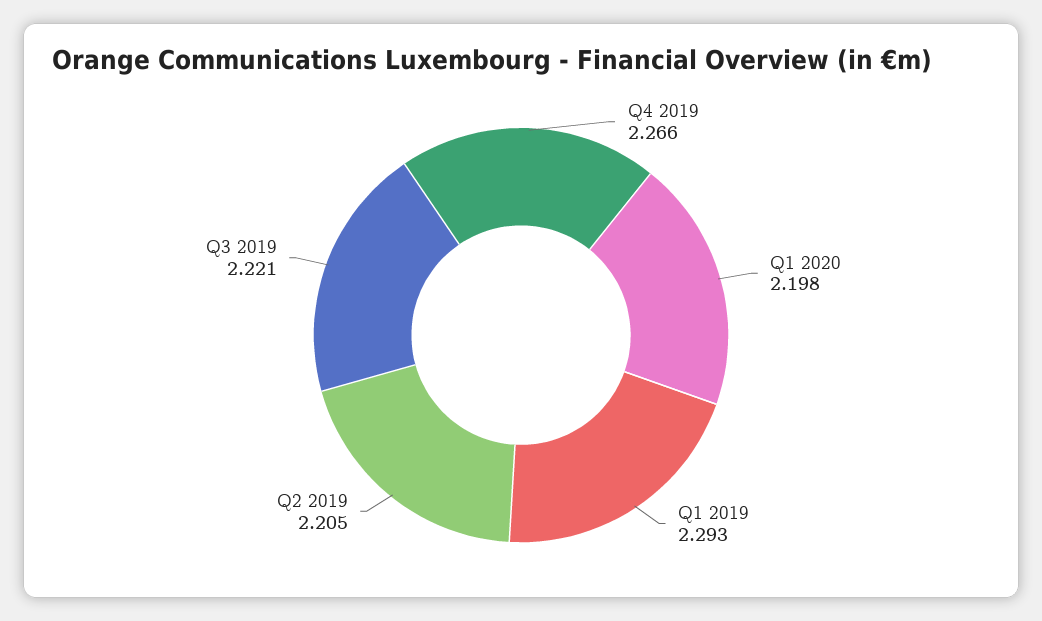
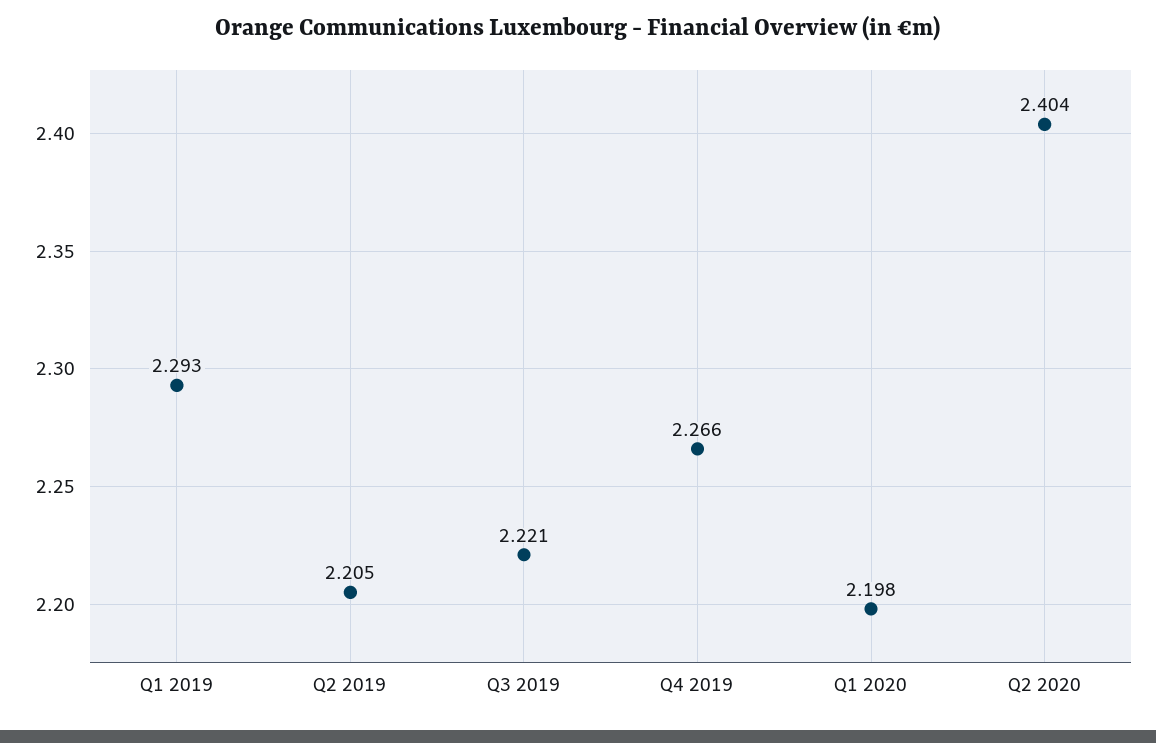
Q2 2020: none -> 2.404

